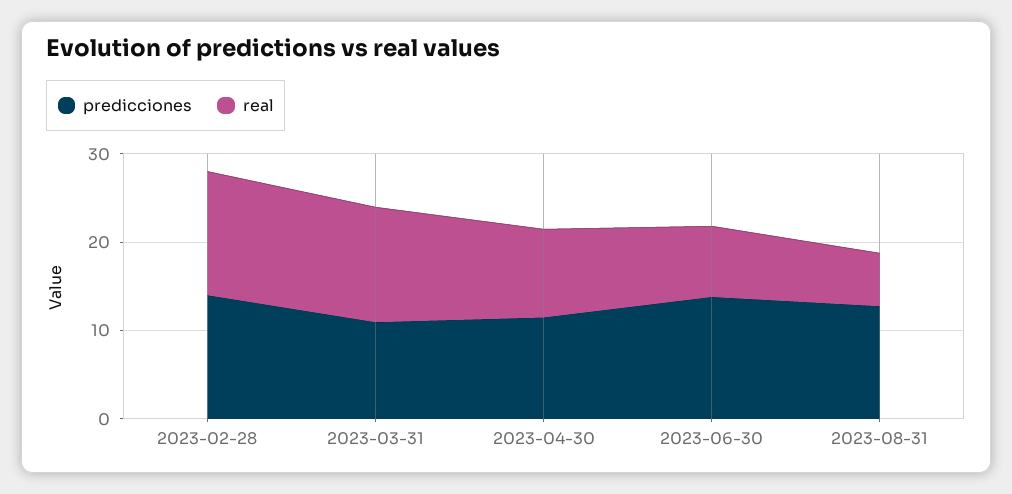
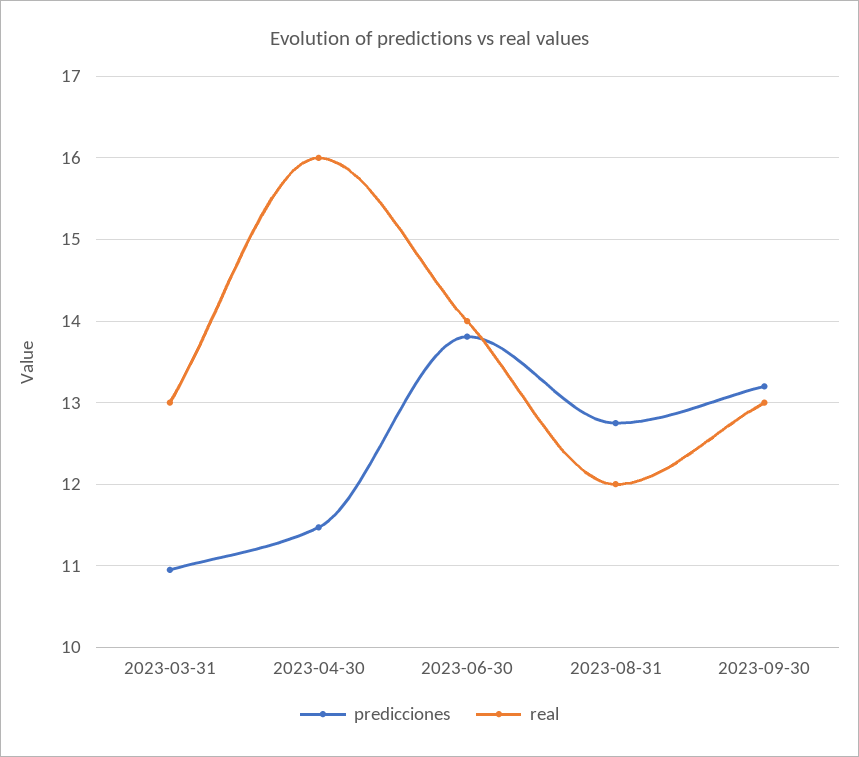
predicciones, 2023-02-28: 14 -> none
real, 2023-02-28: 14 -> none
real, 2023-04-30: 10 -> 16
real, 2023-06-30: 8 -> 14
real, 2023-08-31: 6 -> 12
predicciones, 2023-09-30: none -> 13.2
real, 2023-09-30: none -> 13

